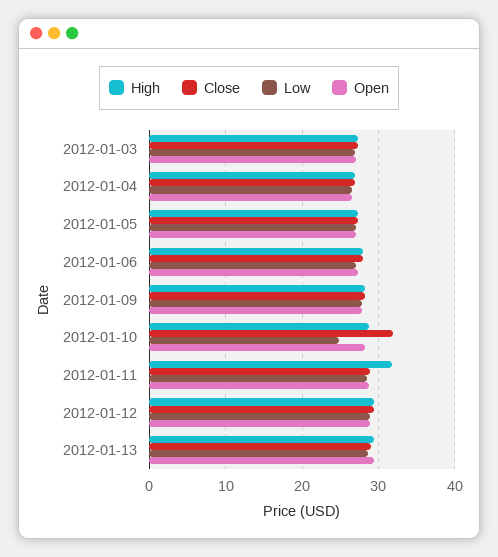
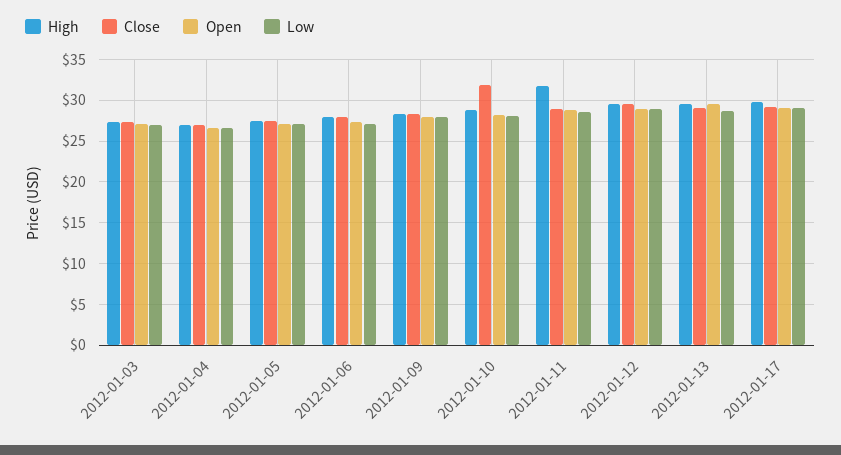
Low, 2012-01-10: 25 -> 28
High, 2012-01-17: none -> 30
Close, 2012-01-17: none -> 29
Open, 2012-01-17: none -> 29
Low, 2012-01-17: none -> 29

